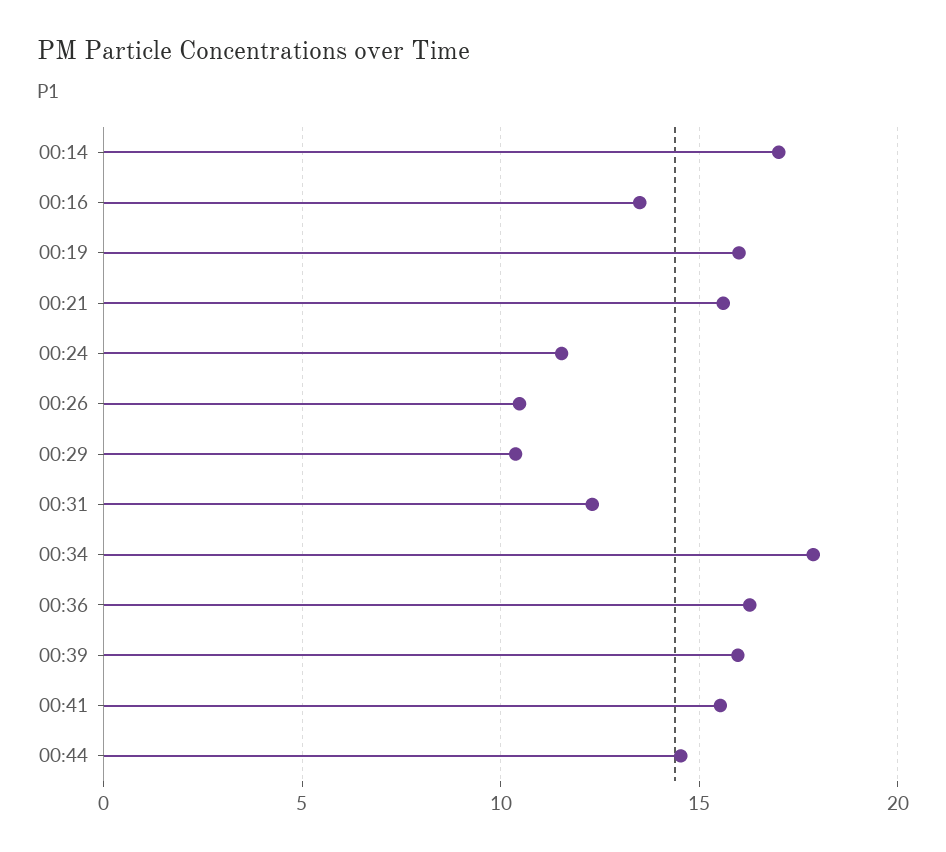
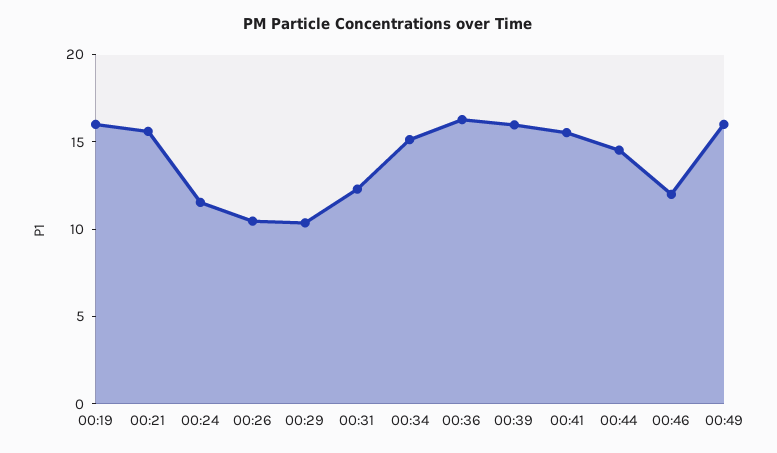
00:14: 17 -> none
00:16: 13.5 -> none
00:34: 18 -> 15
00:46: none -> 12
00:49: none -> 16

